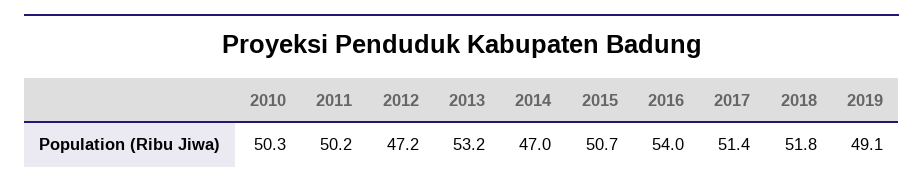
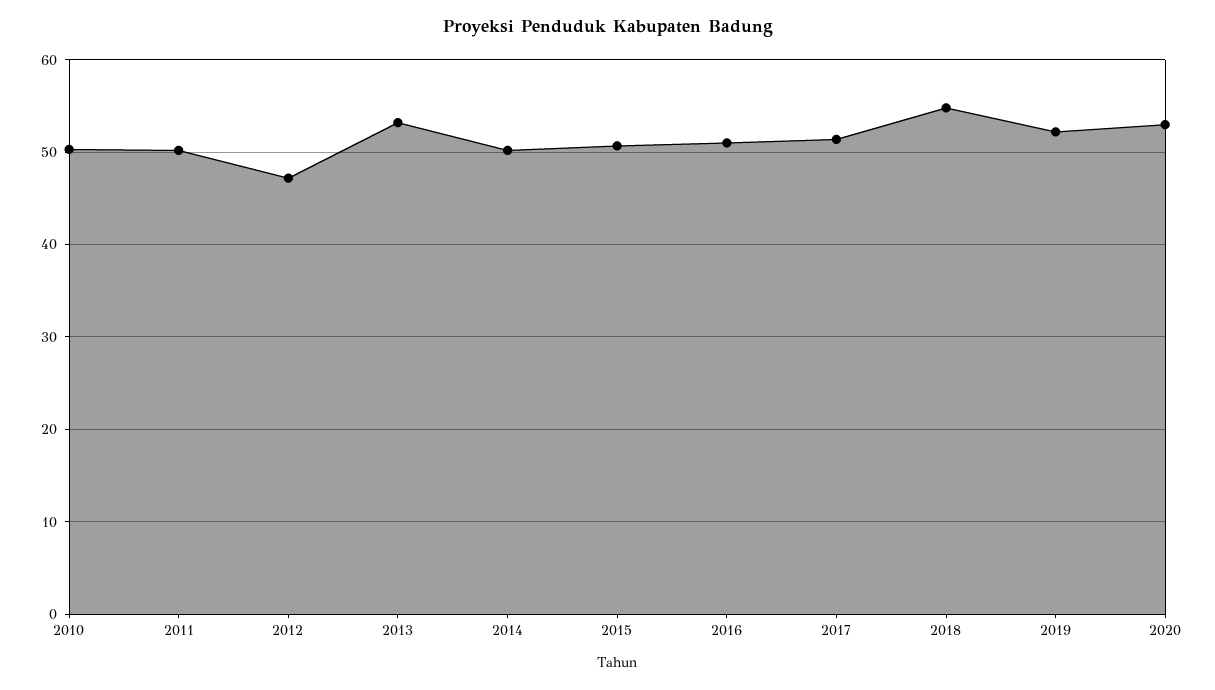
2014: 47 -> 50
2016: 54 -> 51
2018: 51.8 -> 55
2019: 49.1 -> 52
2020: none -> 53

